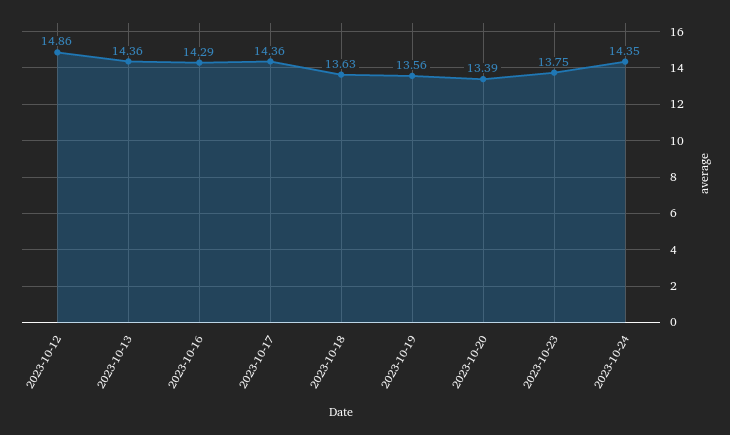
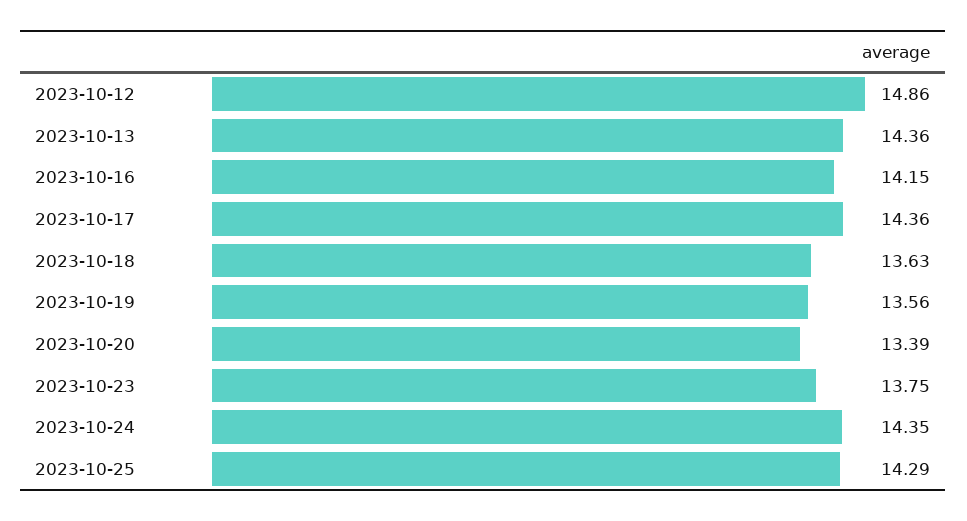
2023-10-16: 14.29 -> 14.15
2023-10-25: none -> 14.29

